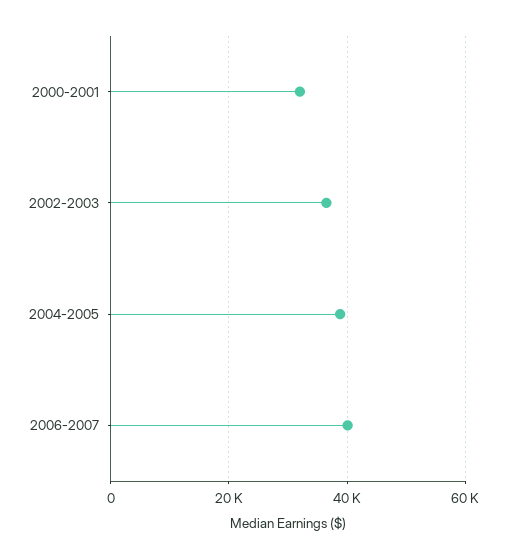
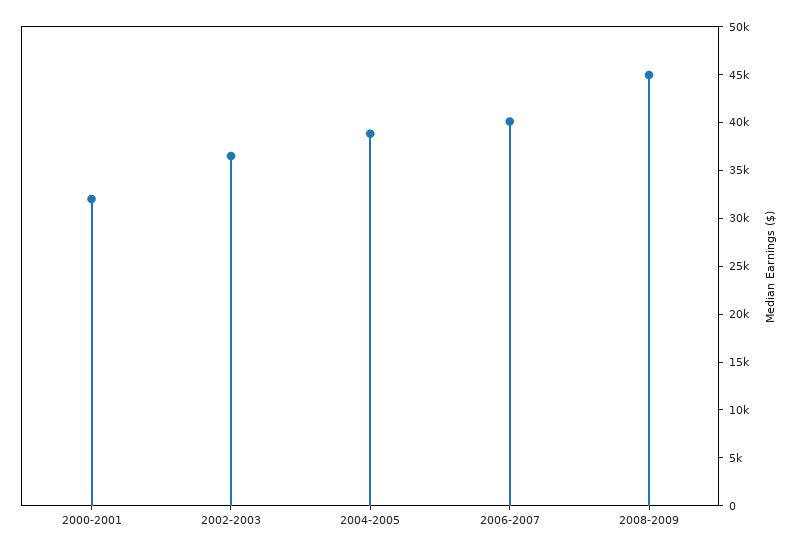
2008-2009: none -> 45000

